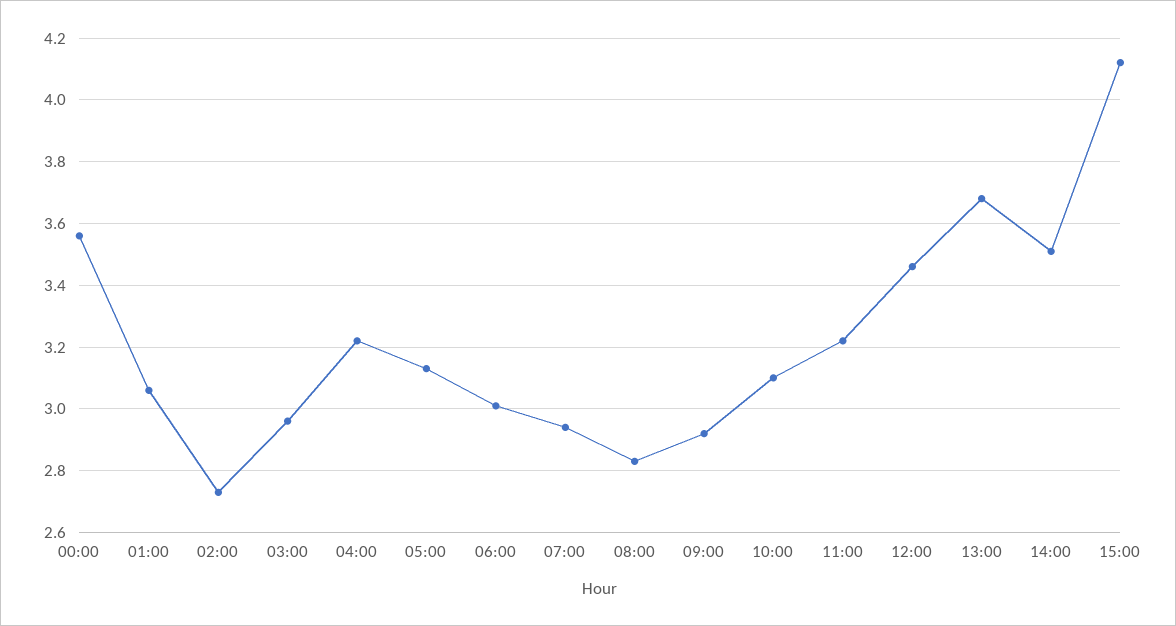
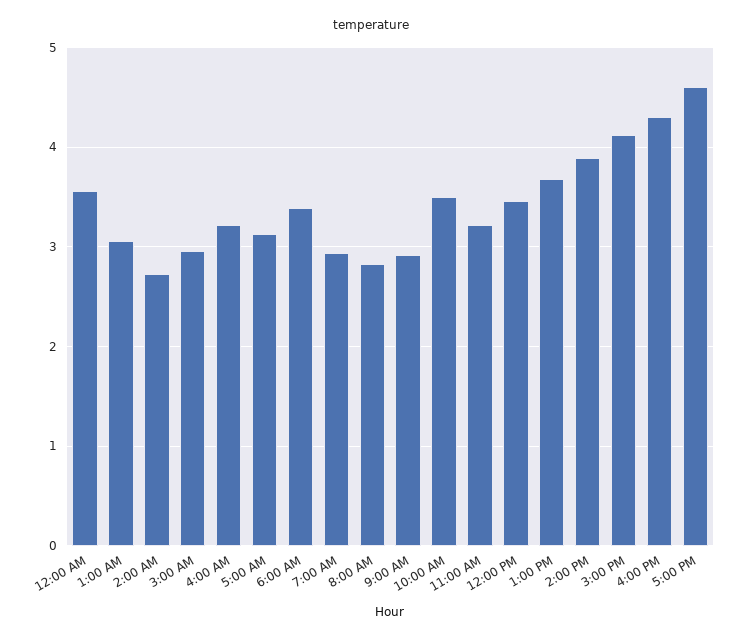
06:00: 3 -> 3.4
10:00: 3.1 -> 3.5
14:00: 3.5 -> 3.9
4:00 PM: none -> 4.3
5:00 PM: none -> 4.6

